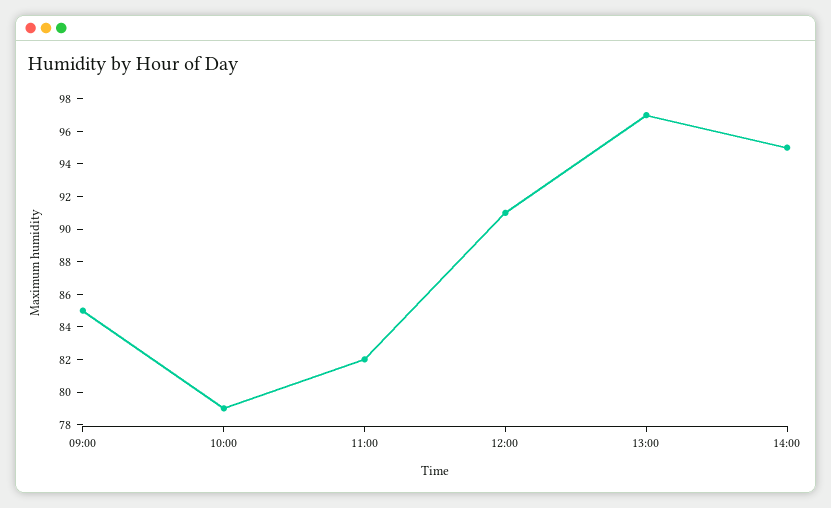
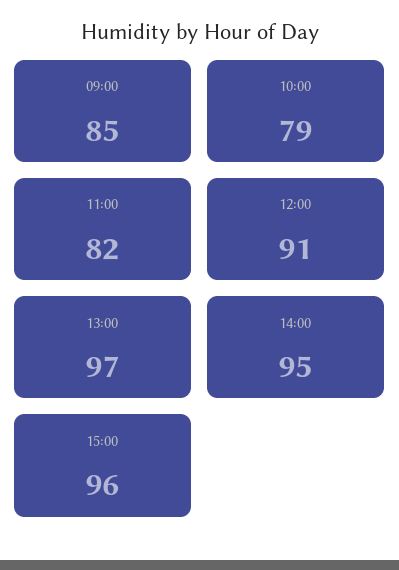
15:00: none -> 96

